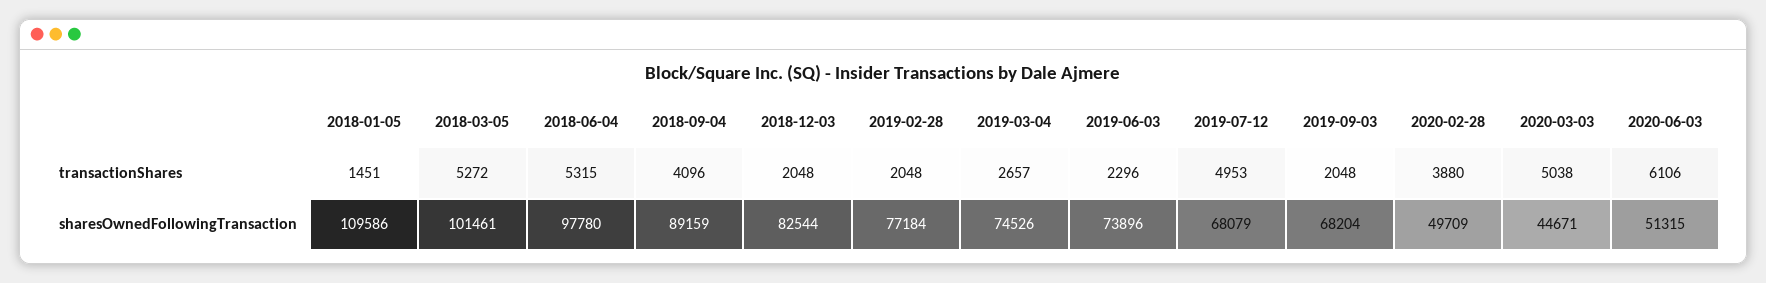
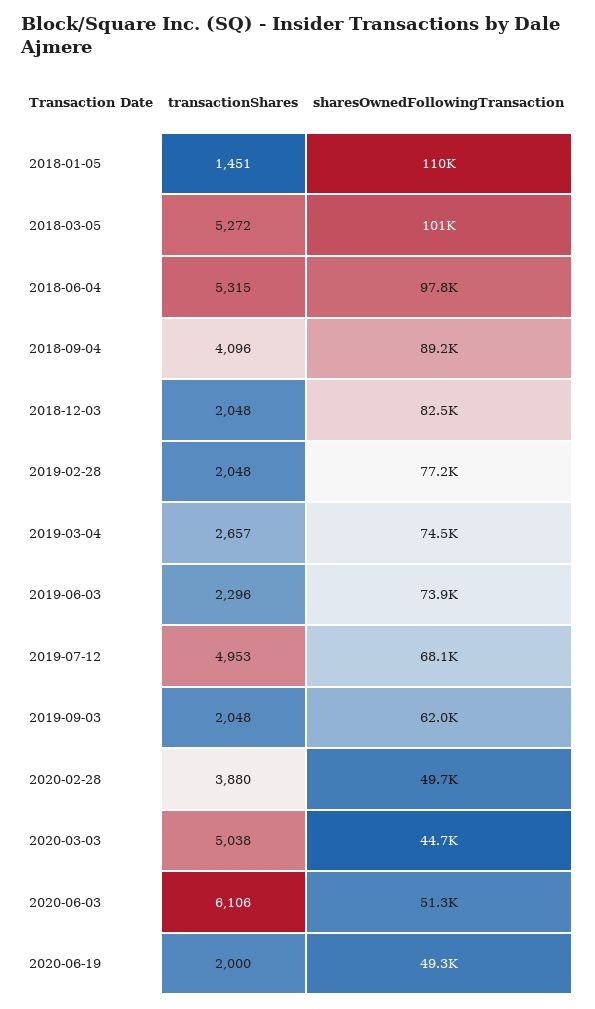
2019-09-03, sharesOwnedFollowingTransaction: 68204 -> 62000
2020-06-19, transactionShares: none -> 2000
2020-06-19, sharesOwnedFollowingTransaction: none -> 49300

